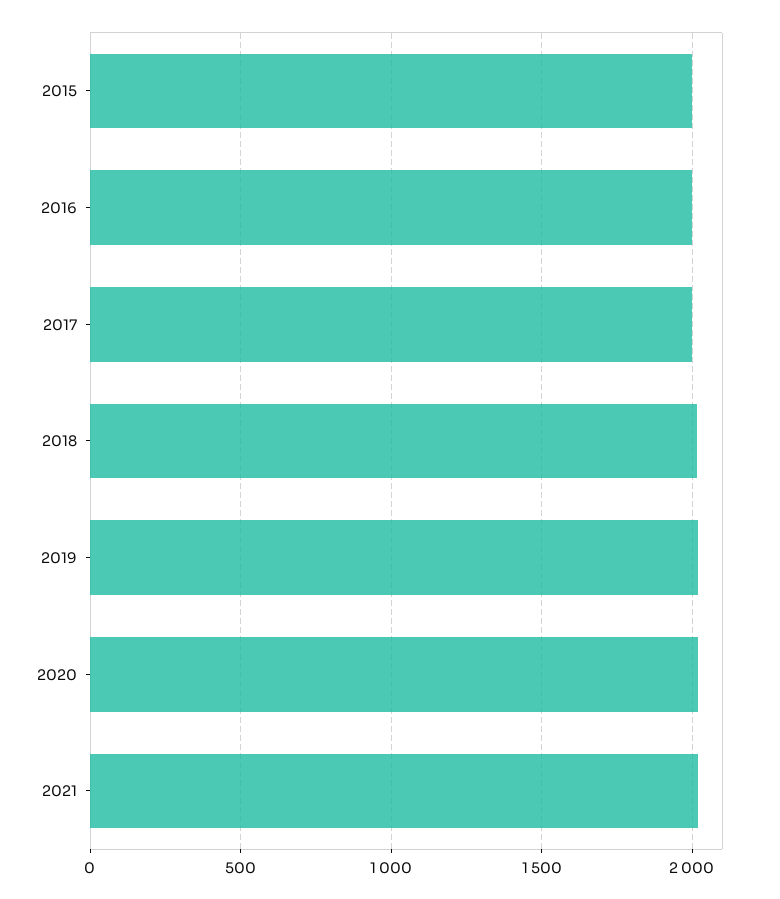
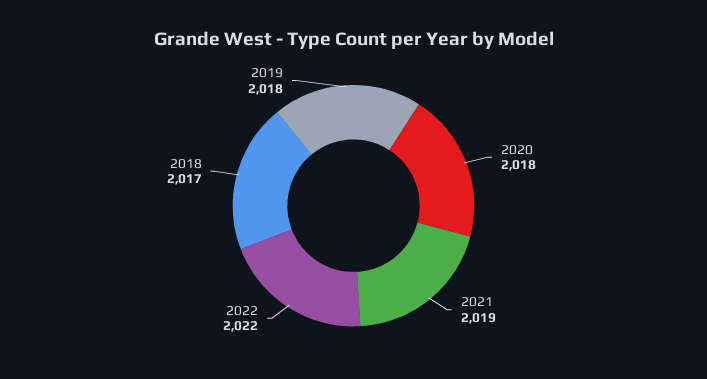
2015: 2000 -> none
2016: 2000 -> none
2017: 2000 -> none
2022: none -> 2022

